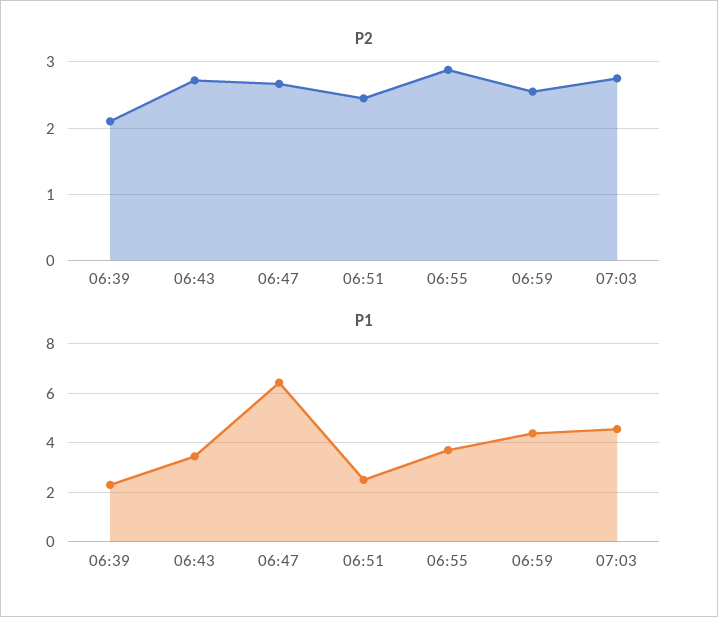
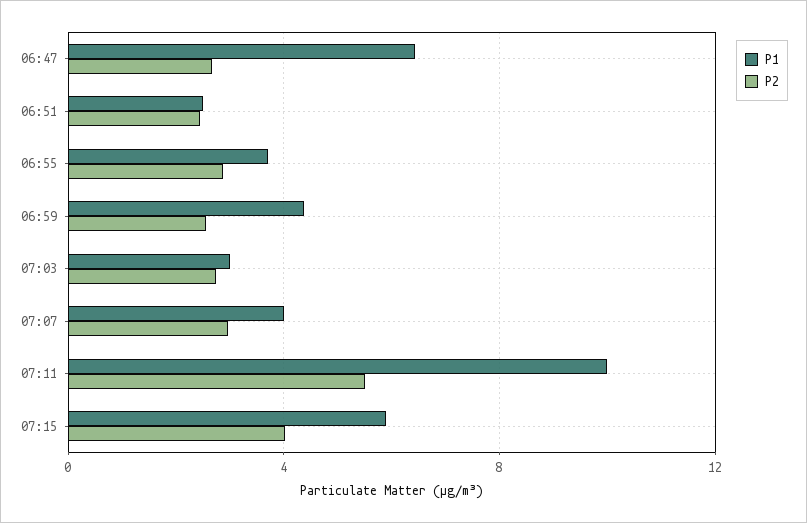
P2, 06:39: 2.1 -> none
P2, 06:43: 2.7 -> none
P1, 06:39: 2.25 -> none
P1, 06:43: 3.5 -> none
P1, 07:03: 4.5 -> 3
P1, 07:07: none -> 4
P2, 07:07: none -> 3
P1, 07:11: none -> 10
P2, 07:11: none -> 5.5
P1, 07:15: none -> 6
P2, 07:15: none -> 4

